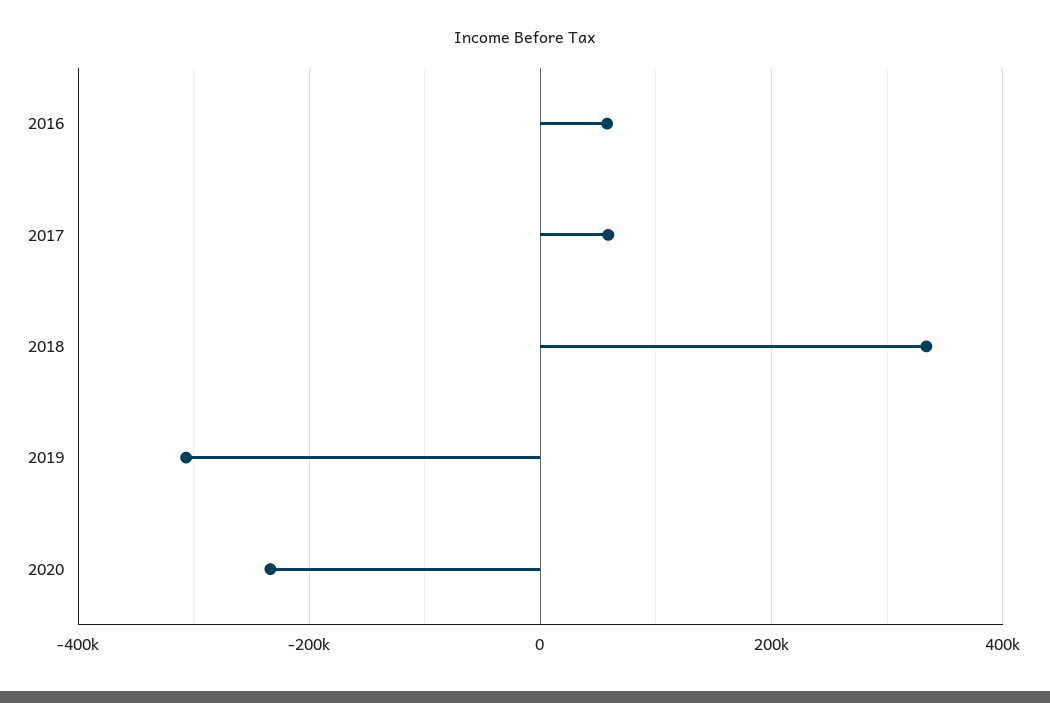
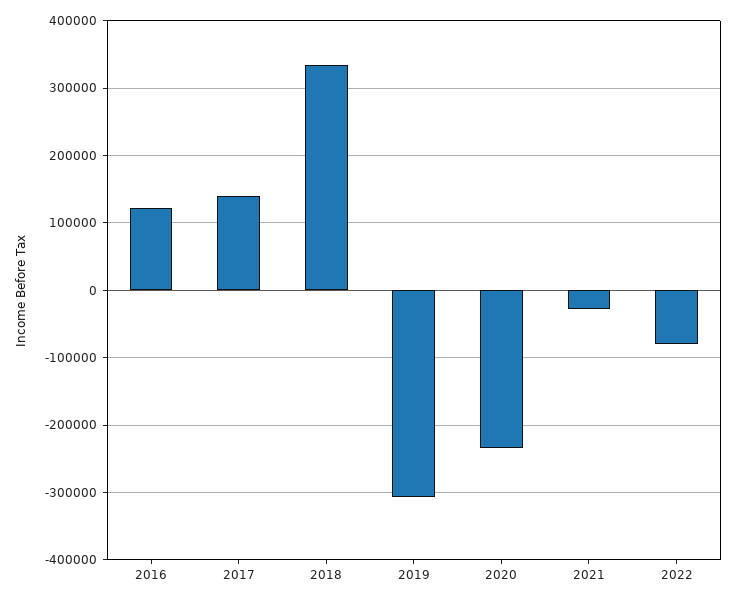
2016: 60000 -> 120000
2017: 60000 -> 140000
2021: none -> -30000
2022: none -> -80000

